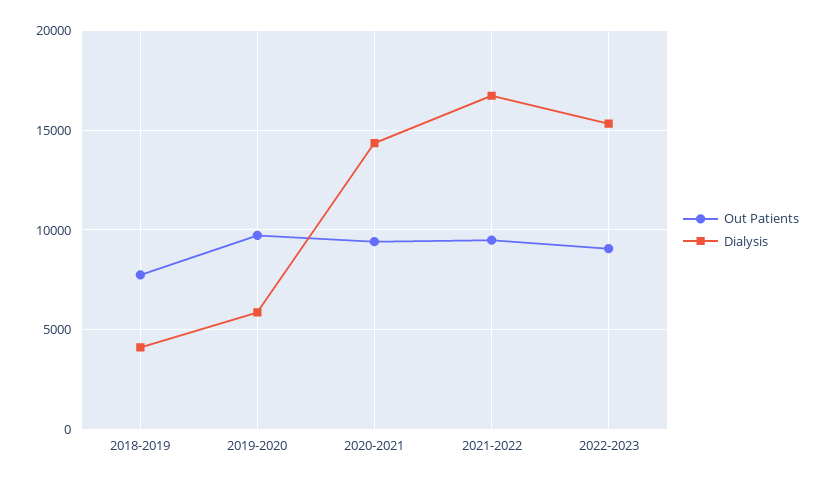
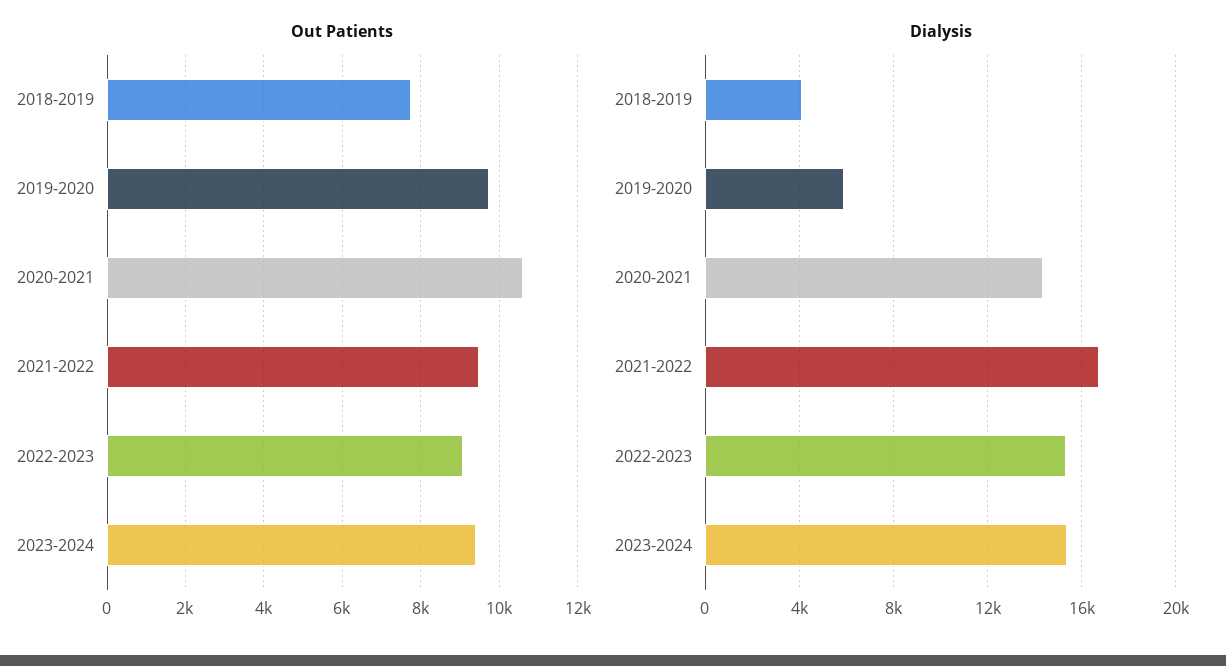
Out Patients, 2020-2021: 9500 -> 10600
Out Patients, 2023-2024: none -> 9400
Dialysis, 2023-2024: none -> 15500

